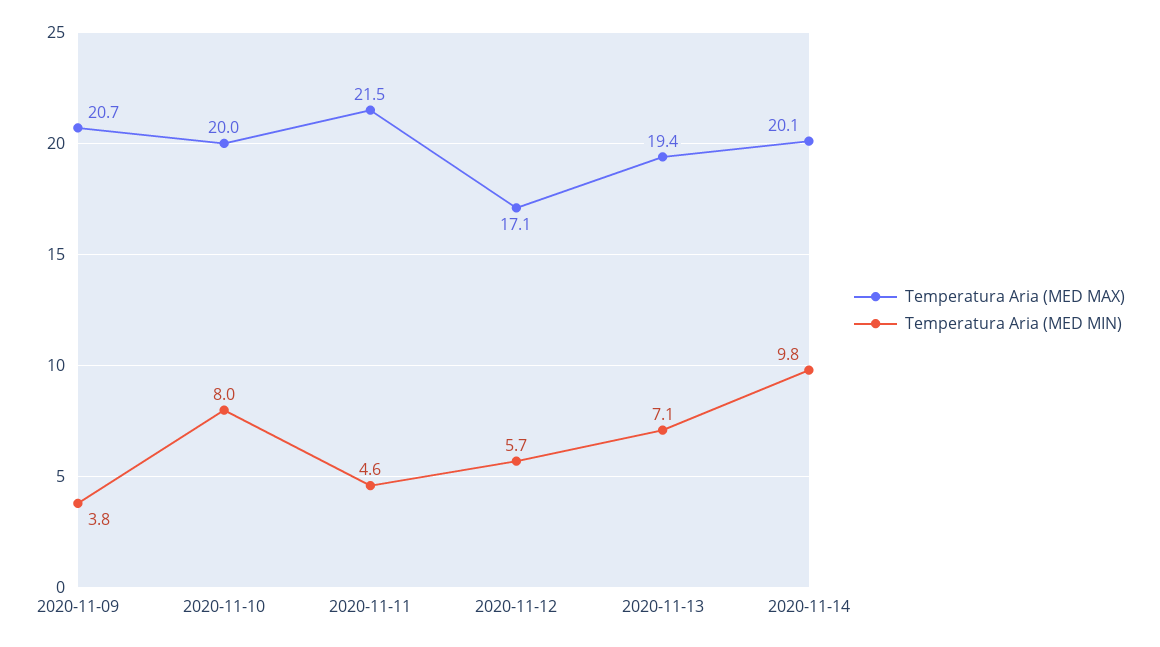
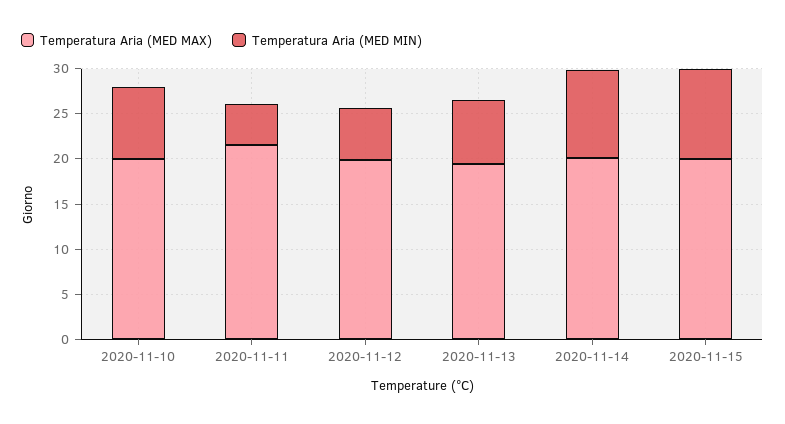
Temperatura Aria (MED MAX), 2020-11-09: 20.7 -> none
Temperatura Aria (MED MIN), 2020-11-09: 3.8 -> none
Temperatura Aria (MED MAX), 2020-11-12: 17.1 -> 20
Temperatura Aria (MED MAX), 2020-11-15: none -> 20
Temperatura Aria (MED MIN), 2020-11-15: none -> 10

